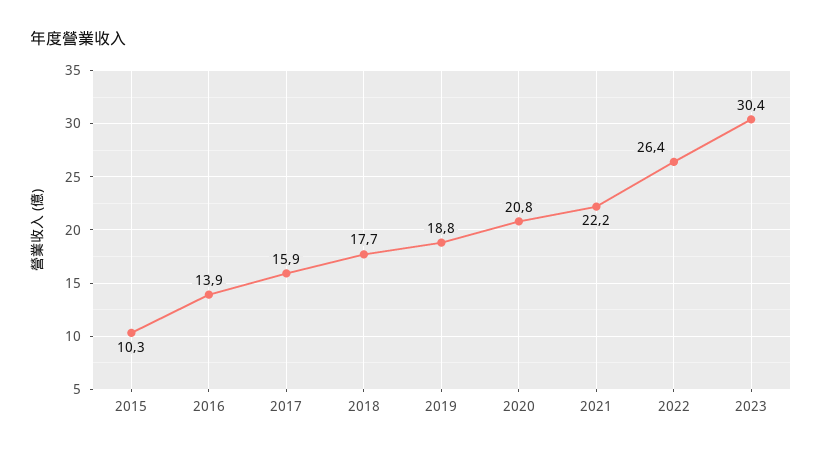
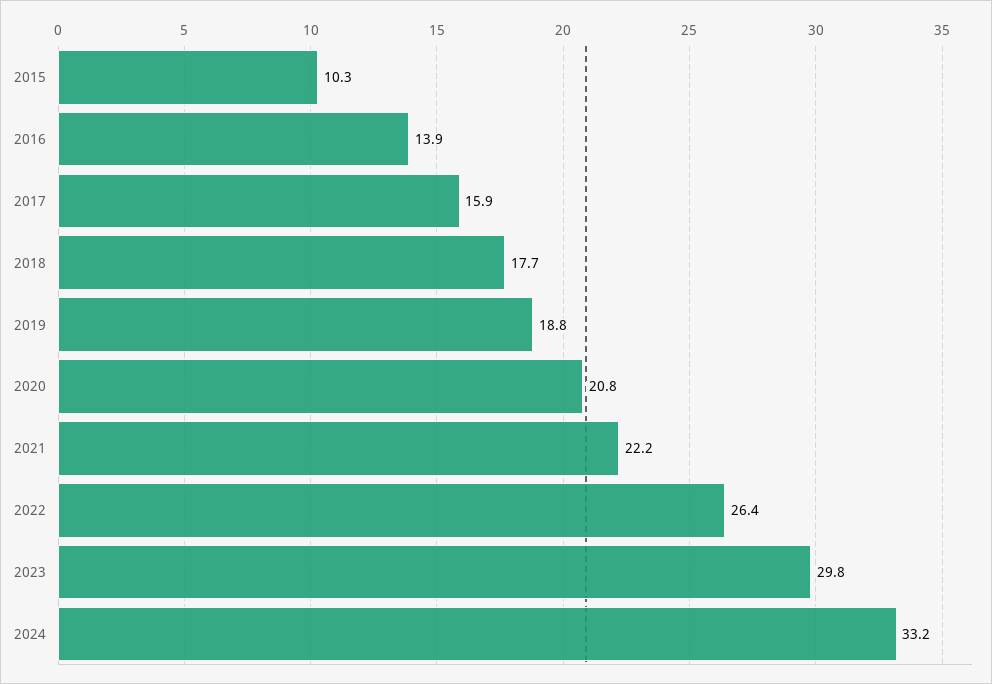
2023: 30.4 -> 29.8
2024: none -> 33.2

